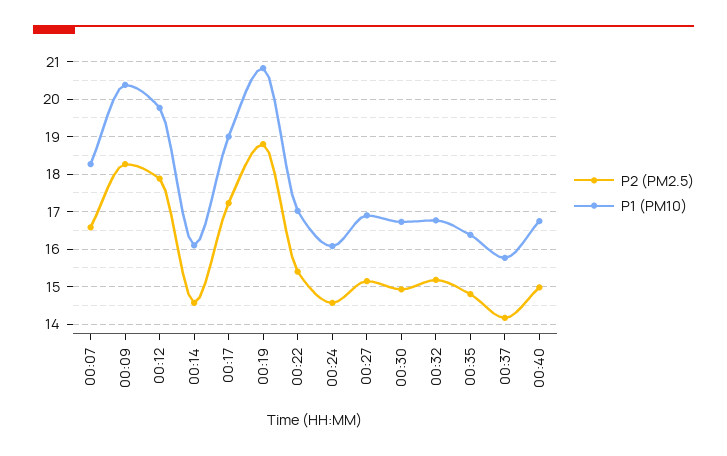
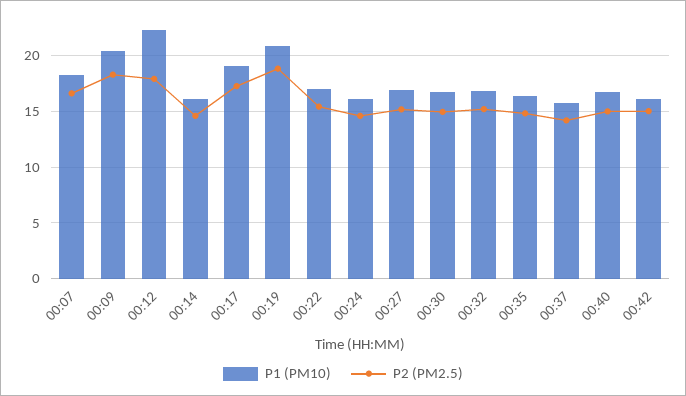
P1 (PM10), 00:12: 19.8 -> 22
P1 (PM10), 00:42: none -> 16
P2 (PM2.5), 00:42: none -> 15

